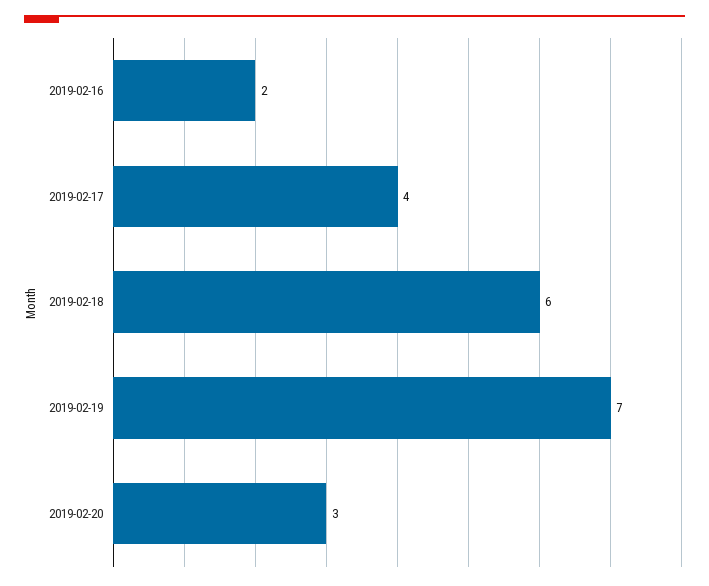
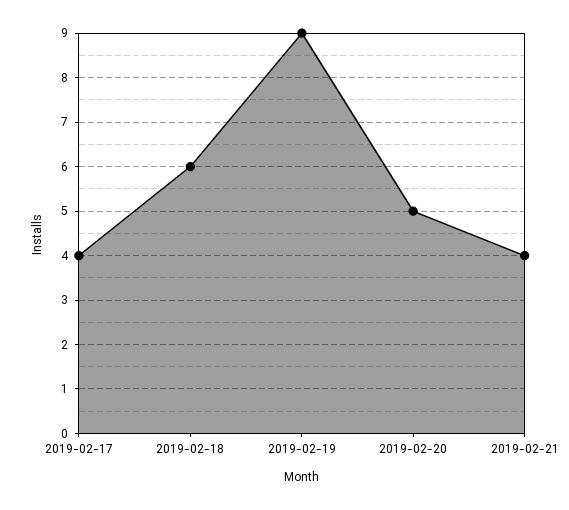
2019-02-16: 2 -> none
2019-02-19: 7 -> 9
2019-02-20: 3 -> 5
2019-02-21: none -> 4

